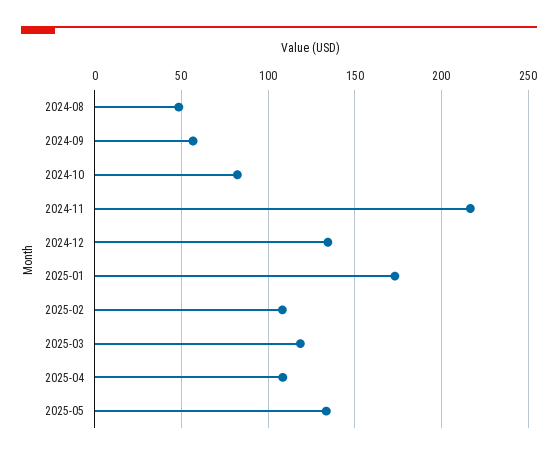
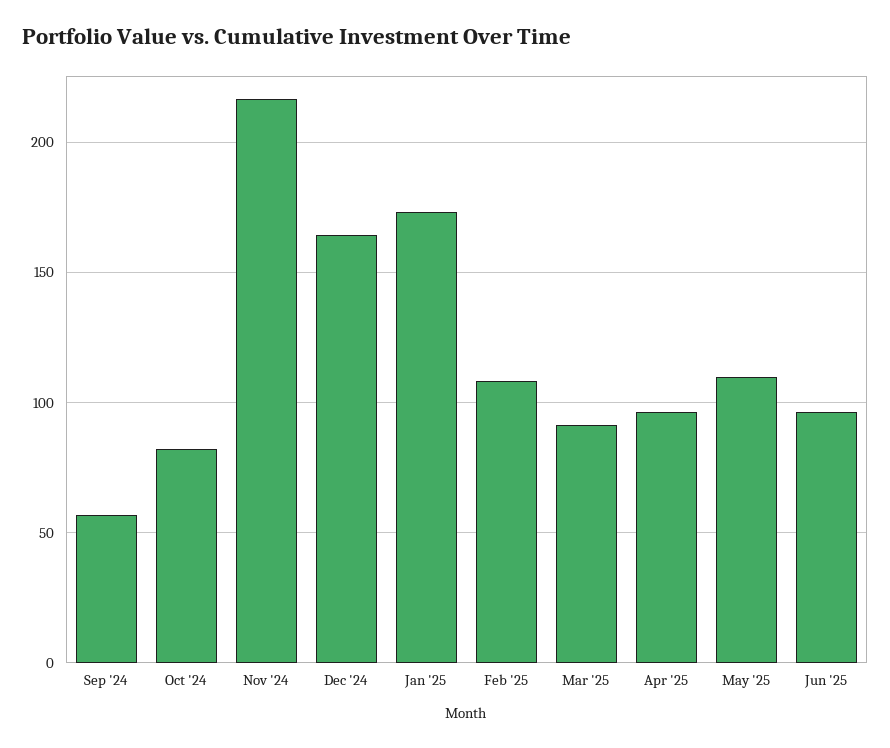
2024-08: 50 -> none
2024-12: 135 -> 165
2025-03: 120 -> 90
2025-04: 110 -> 95
2025-05: 135 -> 110
Jun '25: none -> 95

